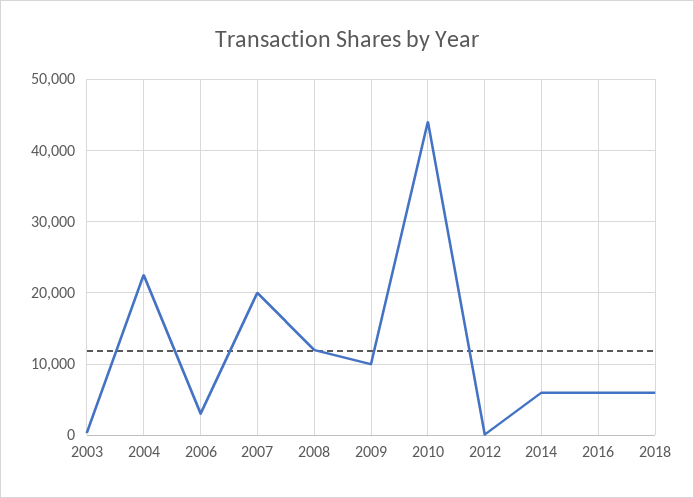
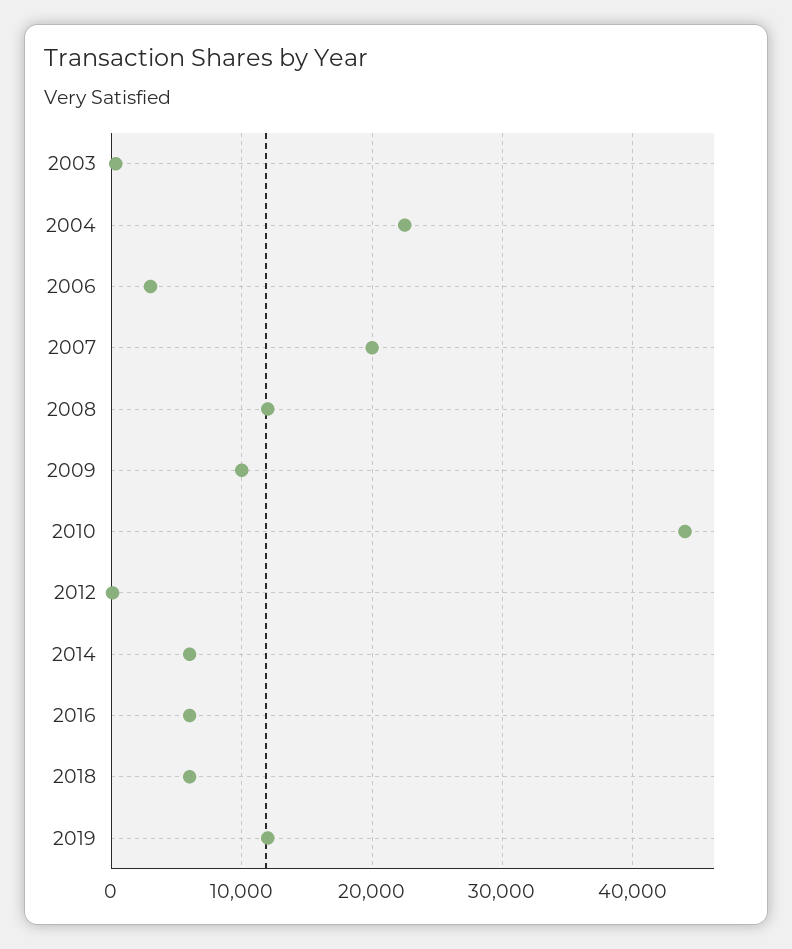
2019: none -> 12000

